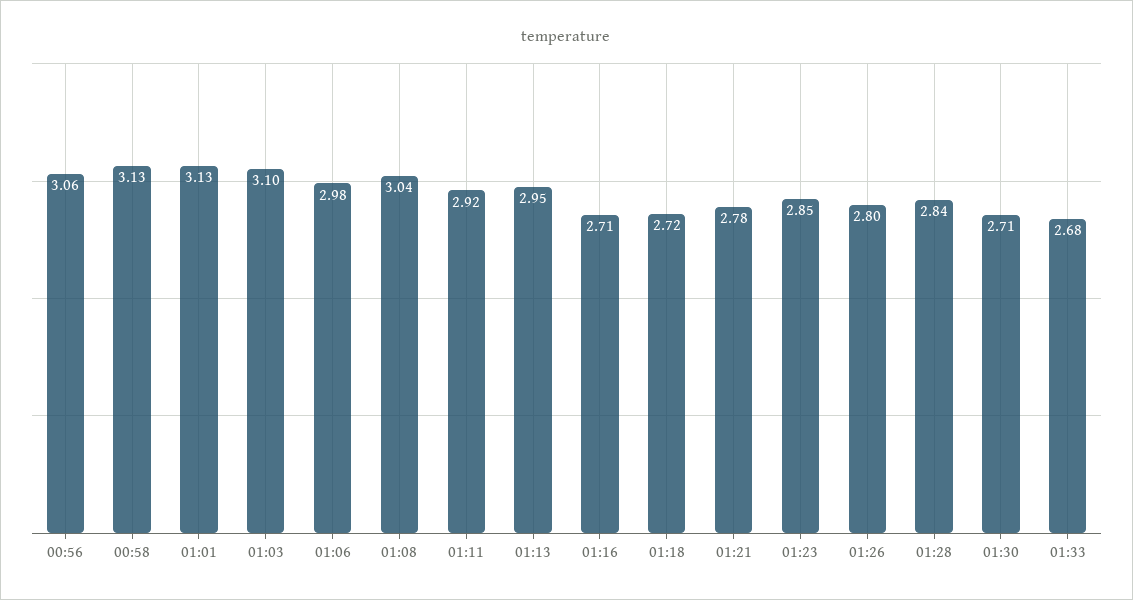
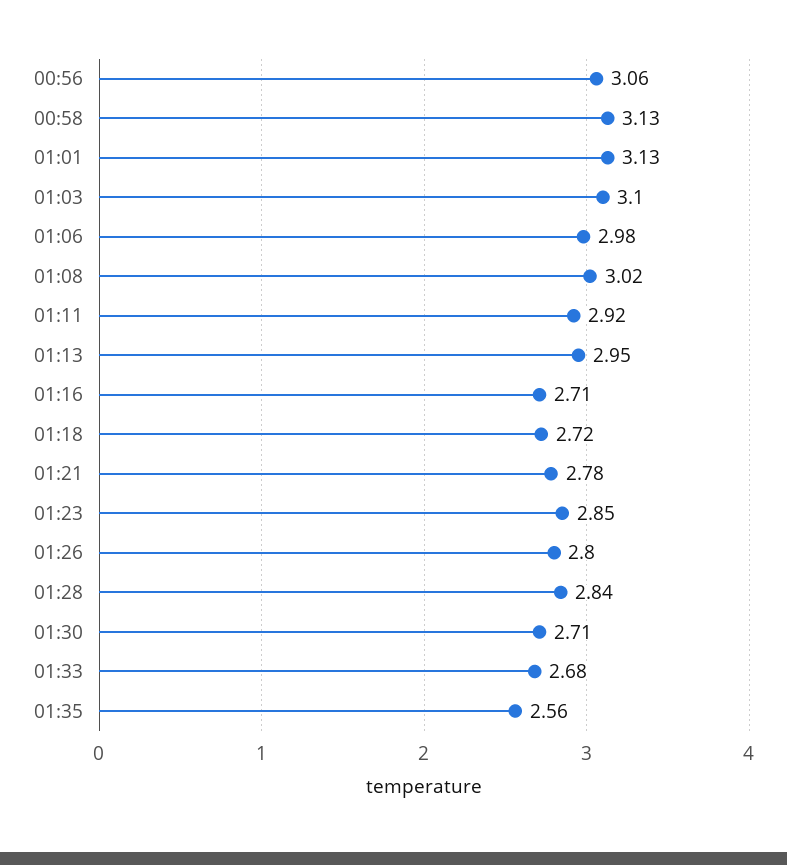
01:08: 3.04 -> 3.02
01:35: none -> 2.56

